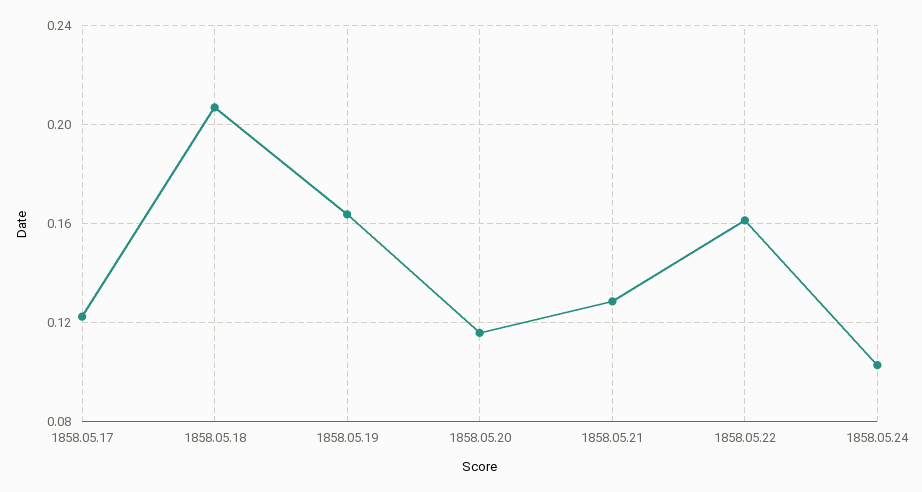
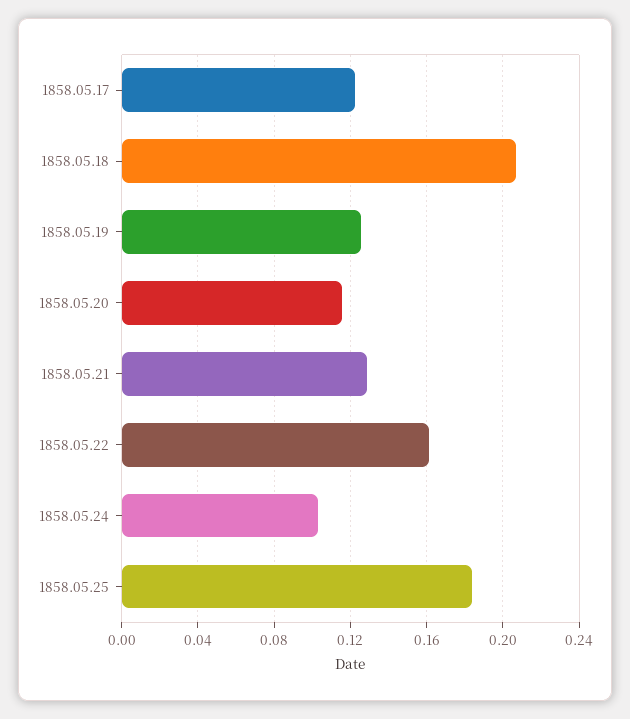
1858.05.19: 0.165 -> 0.125
1858.05.25: none -> 0.185

